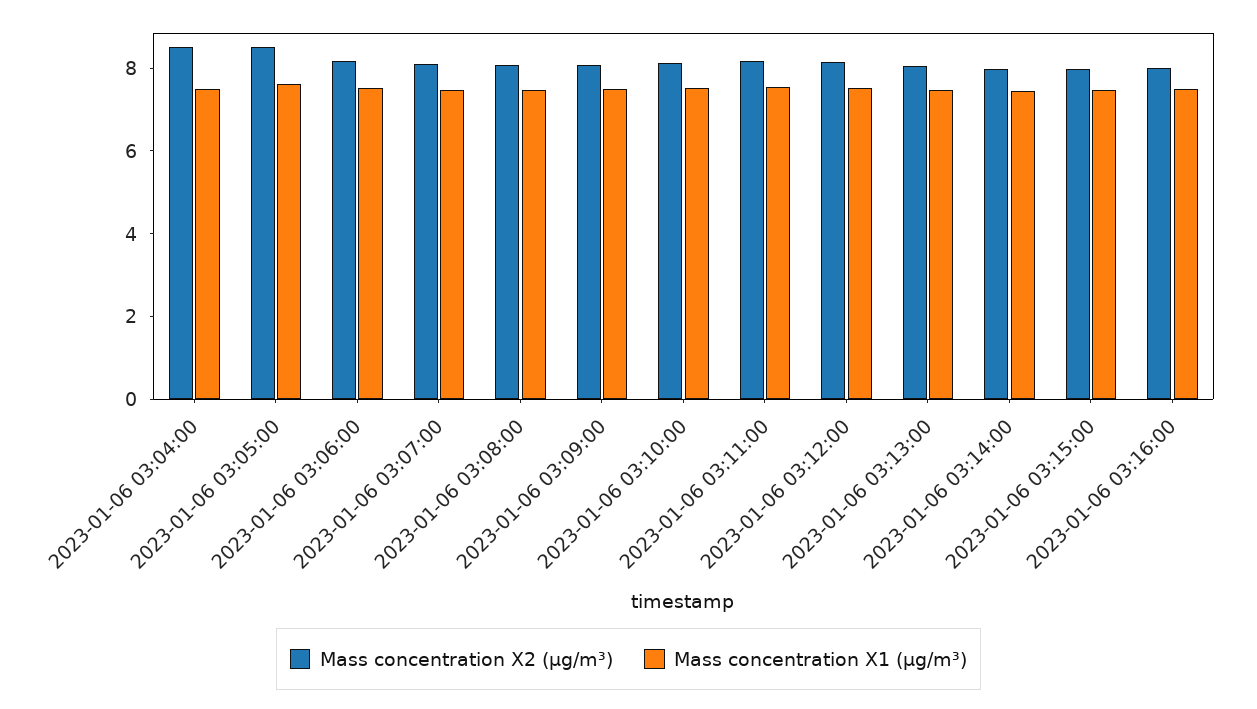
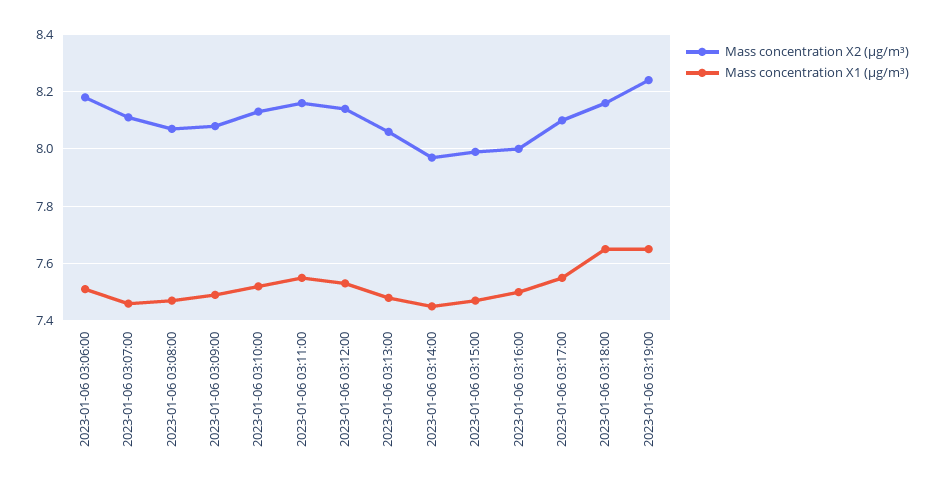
Mass concentration X2 (μg/m³), 2023-01-06 03:04:00: 8.5 -> none
Mass concentration X1 (μg/m³), 2023-01-06 03:04:00: 7.5 -> none
Mass concentration X2 (μg/m³), 2023-01-06 03:05:00: 8.5 -> none
Mass concentration X1 (μg/m³), 2023-01-06 03:05:00: 7.5 -> none
Mass concentration X2 (μg/m³), 2023-01-06 03:17:00: none -> 8.1
Mass concentration X1 (μg/m³), 2023-01-06 03:17:00: none -> 7.55
Mass concentration X2 (μg/m³), 2023-01-06 03:18:00: none -> 8.15
Mass concentration X1 (μg/m³), 2023-01-06 03:18:00: none -> 7.65
Mass concentration X2 (μg/m³), 2023-01-06 03:19:00: none -> 8.25
Mass concentration X1 (μg/m³), 2023-01-06 03:19:00: none -> 7.65

